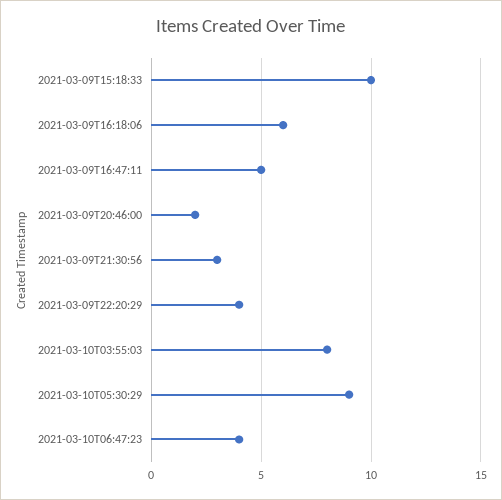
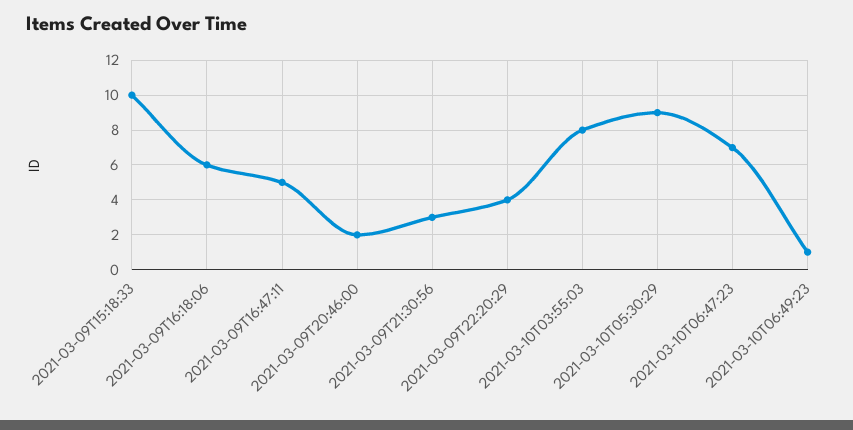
2021-03-10T06:47:23: 4 -> 7
2021-03-10T06:49:23: none -> 1

